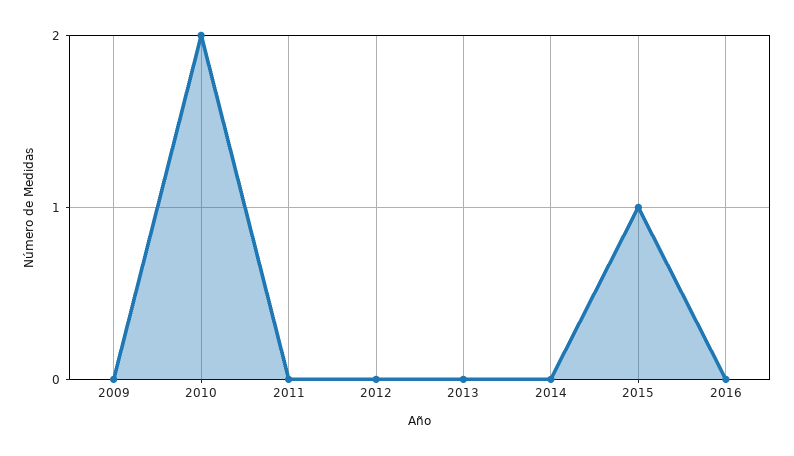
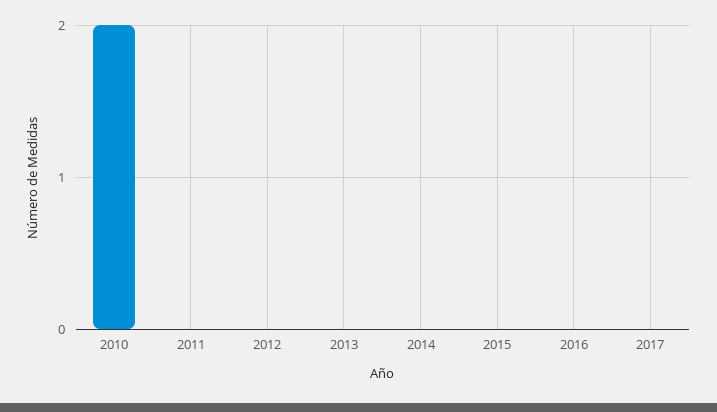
2009: 0 -> none
2015: 1 -> 0
2017: none -> 0

